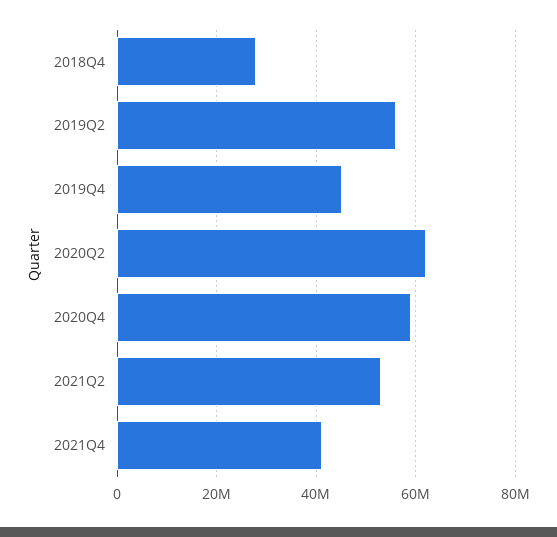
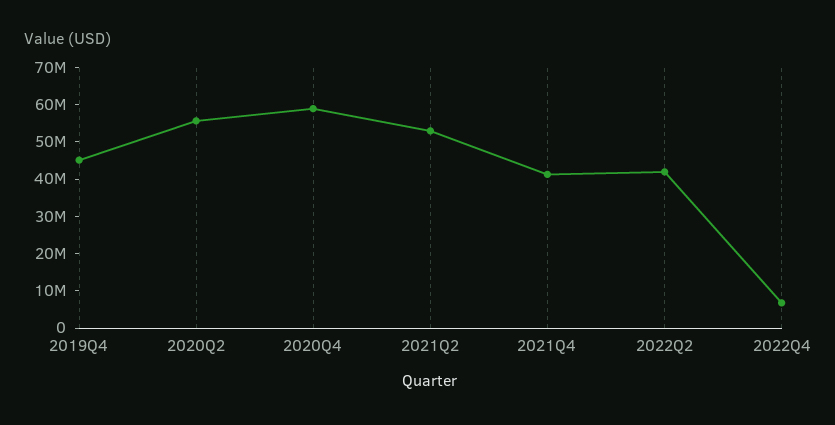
2018Q4: 28000000 -> none
2019Q2: 56000000 -> none
2020Q2: 62000000 -> 55000000
2022Q2: none -> 42500000
2022Q4: none -> 7500000

